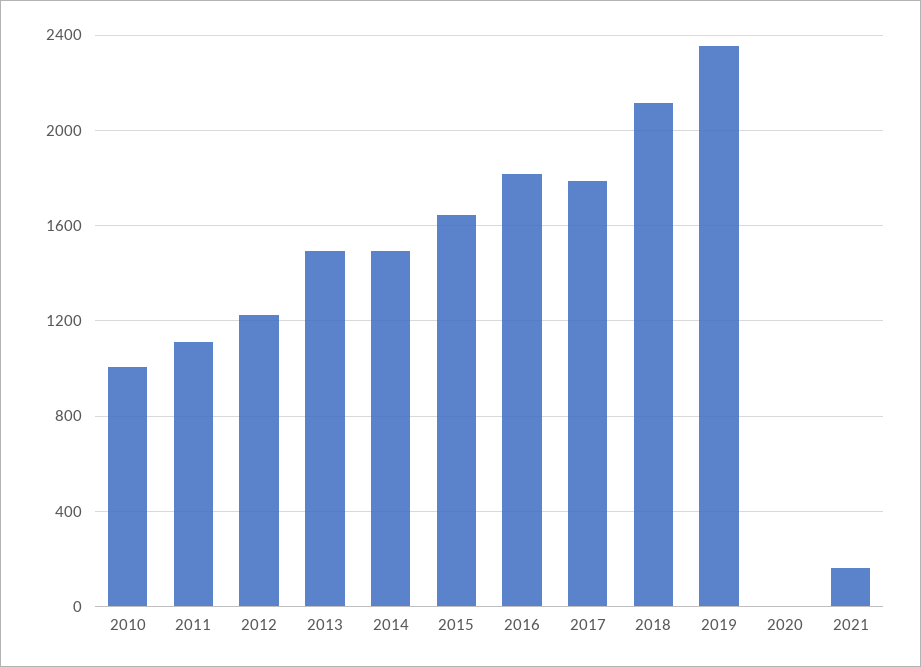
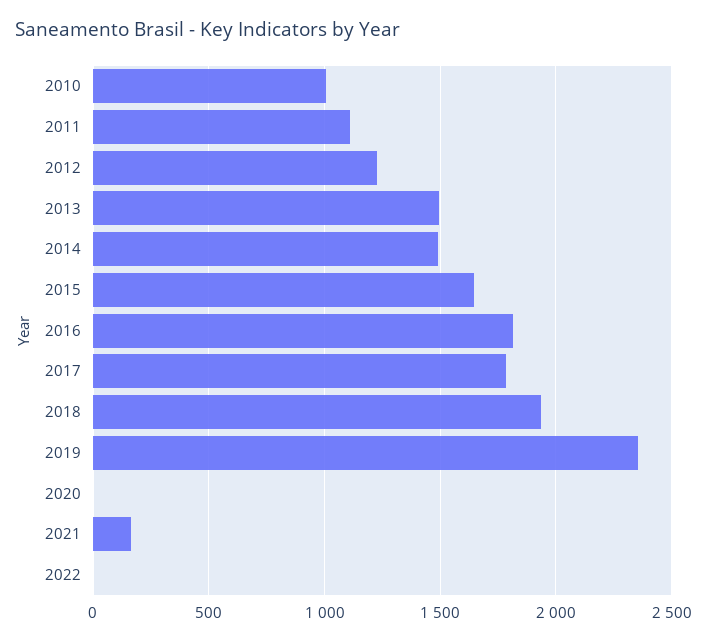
2018: 2100 -> 1950
2022: none -> 0

